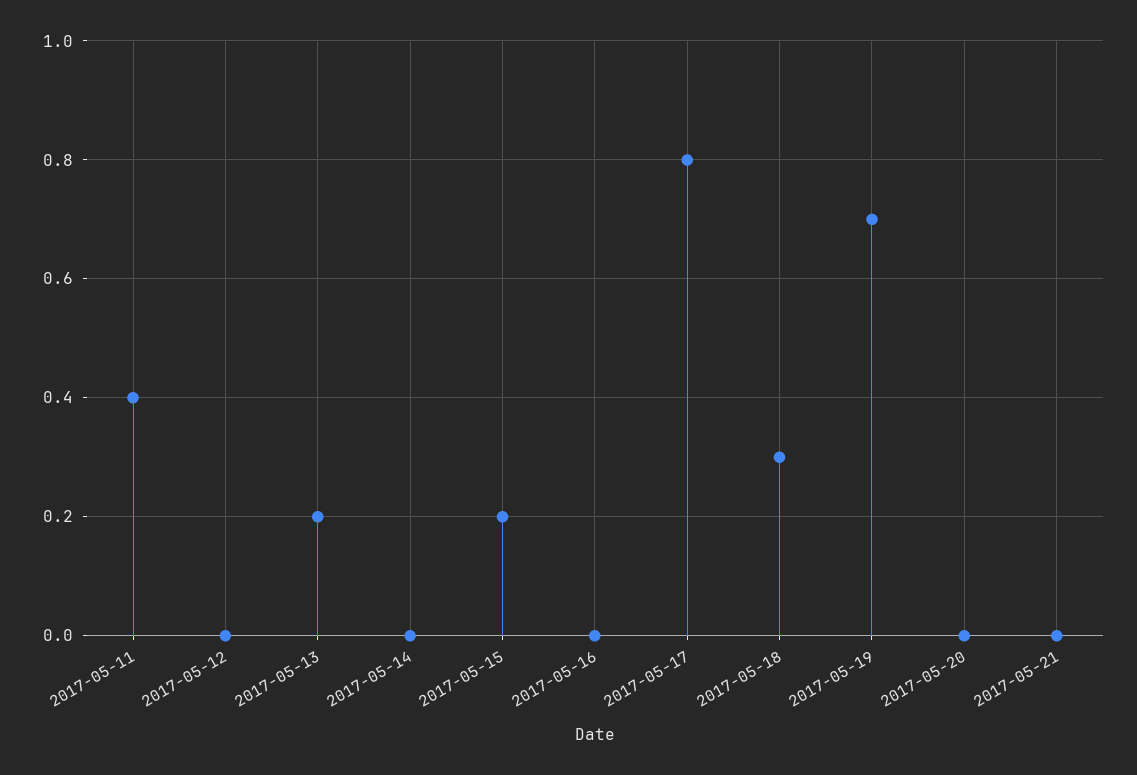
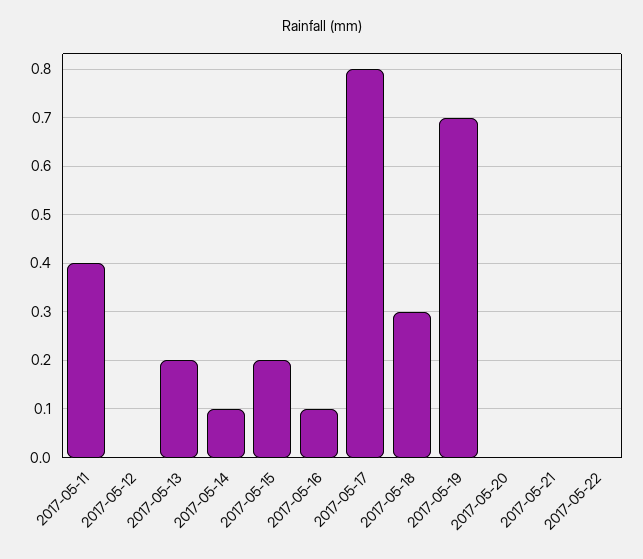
2017-05-14: 0 -> 0.1
2017-05-16: 0 -> 0.1
2017-05-22: none -> 0

